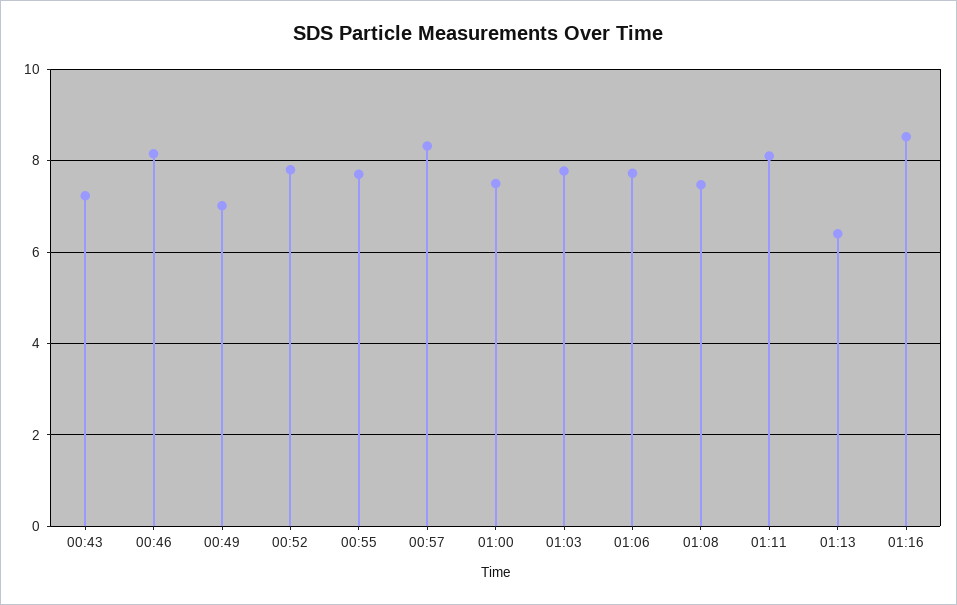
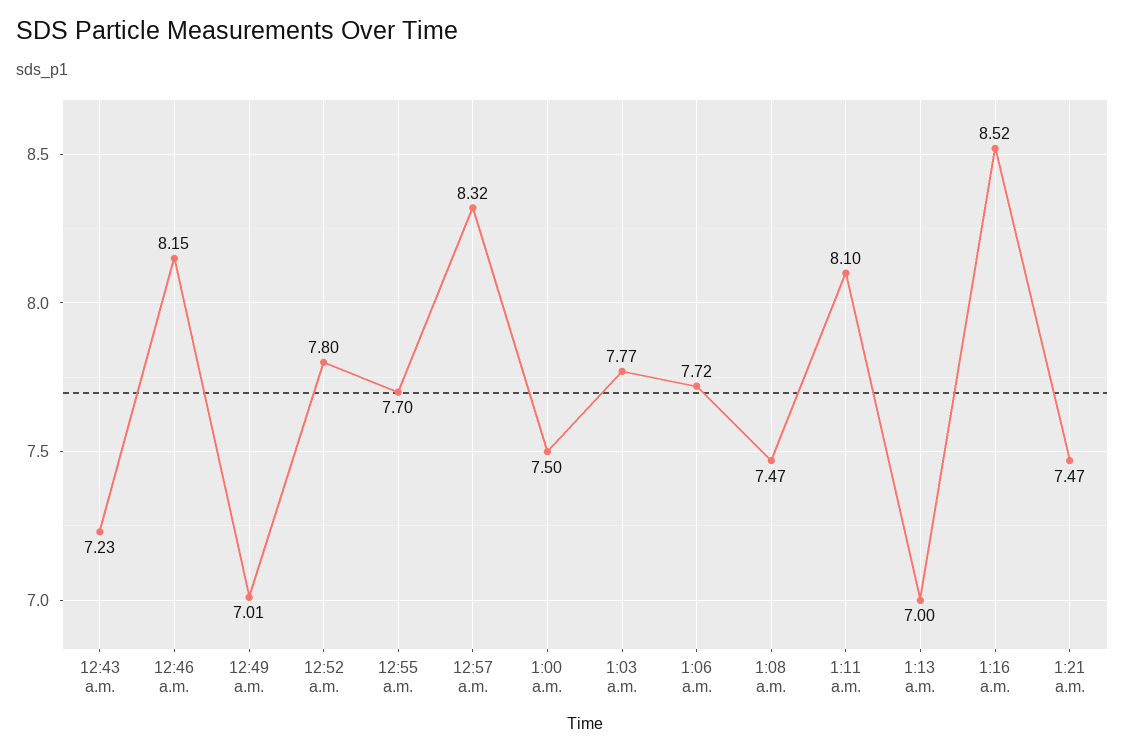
01:13: 6.4 -> 7
1:21 a.m.: none -> 7.47

